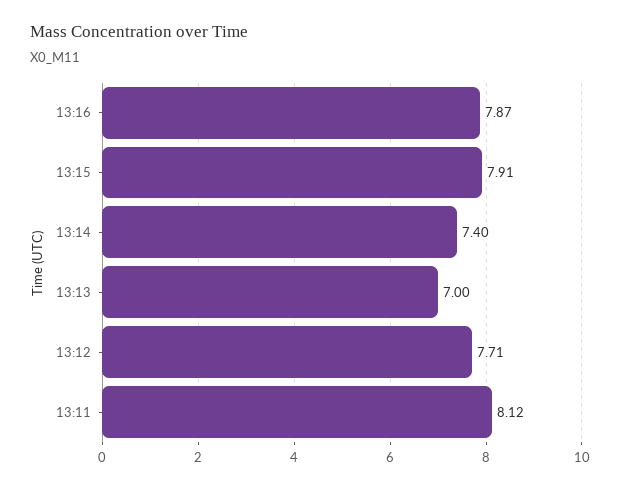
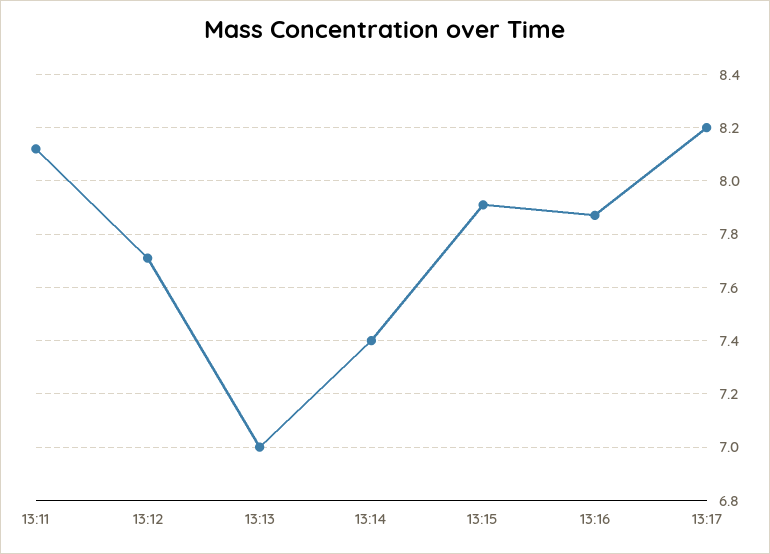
13:17: none -> 8.2

